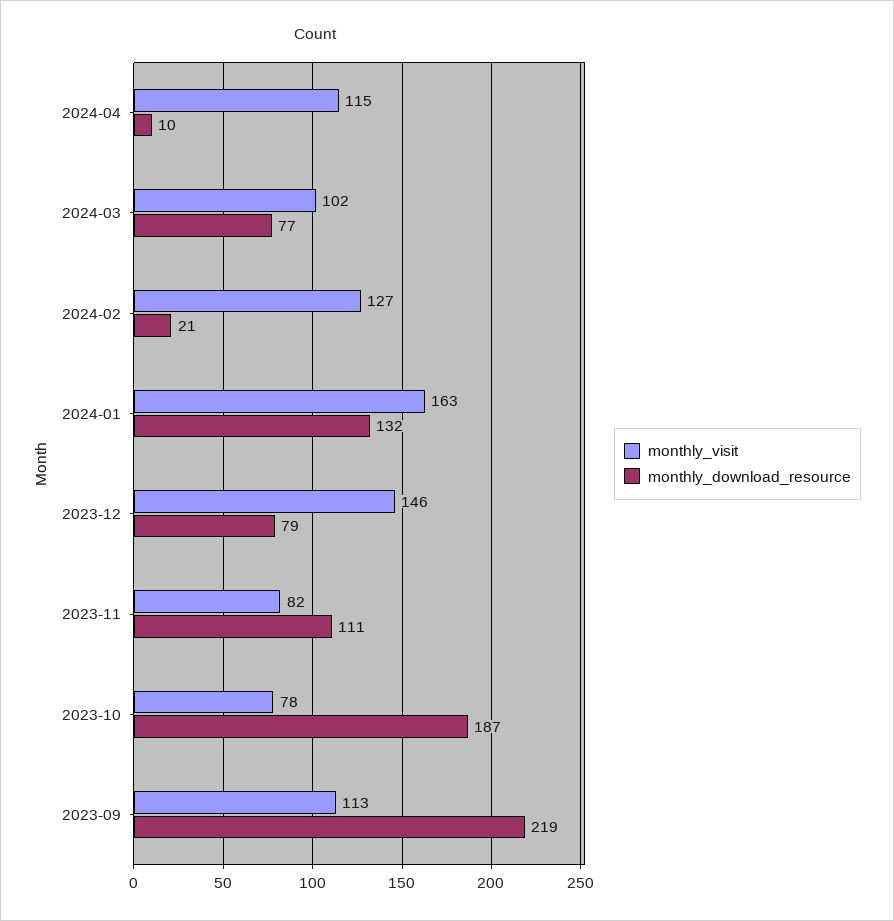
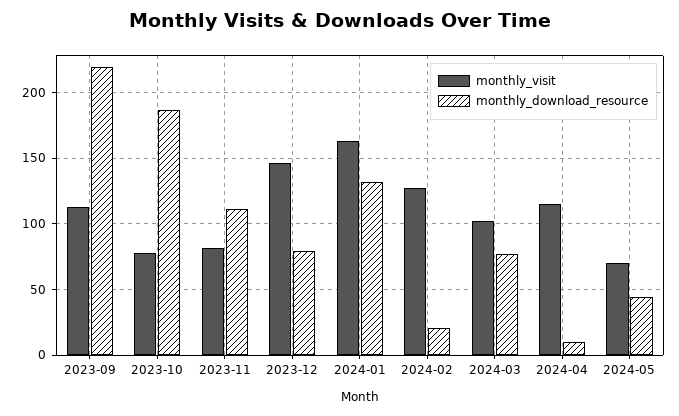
monthly_visit, 2024-05: none -> 70
monthly_download_resource, 2024-05: none -> 45

